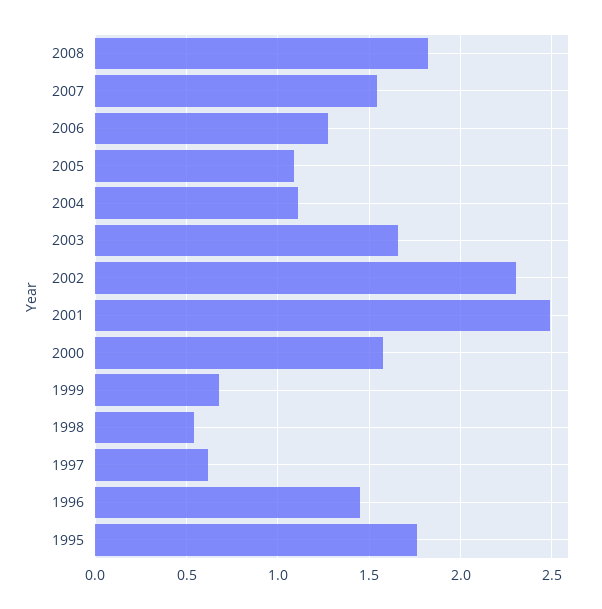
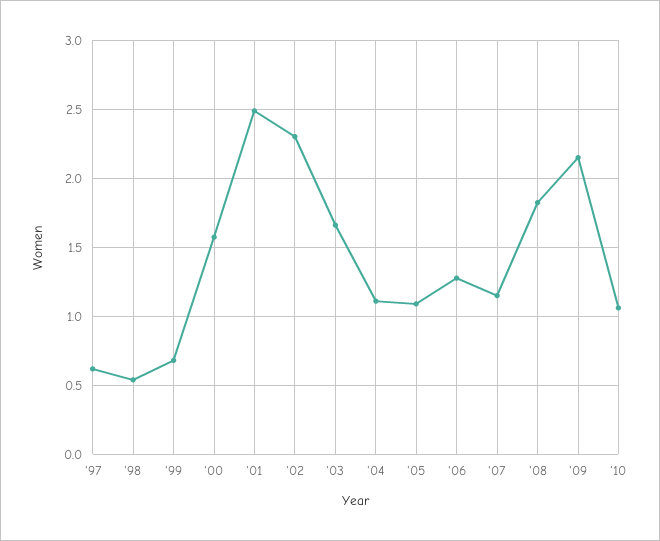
2007: 1.55 -> 1.15
1996: 1.45 -> none
1995: 1.75 -> none
'09: none -> 2.15
'10: none -> 1.05

